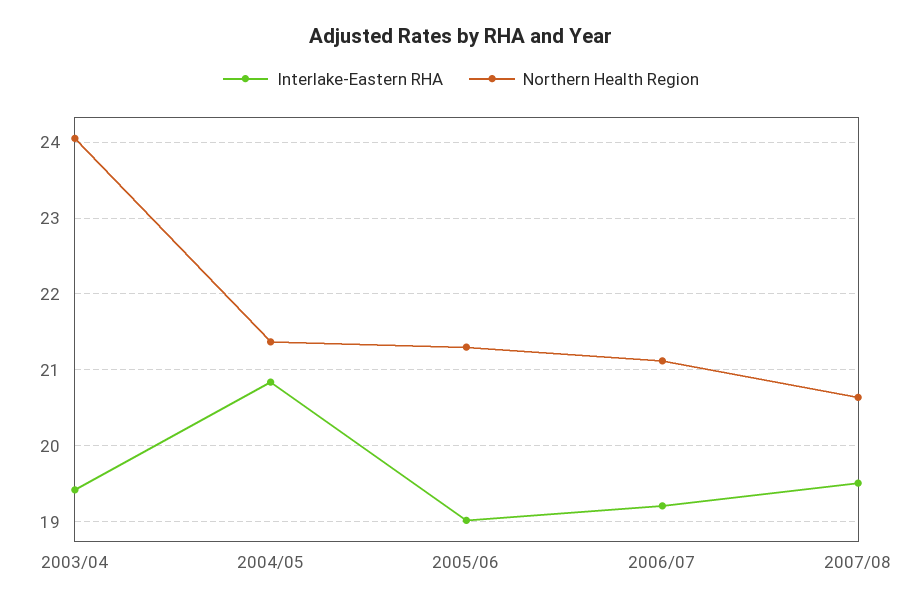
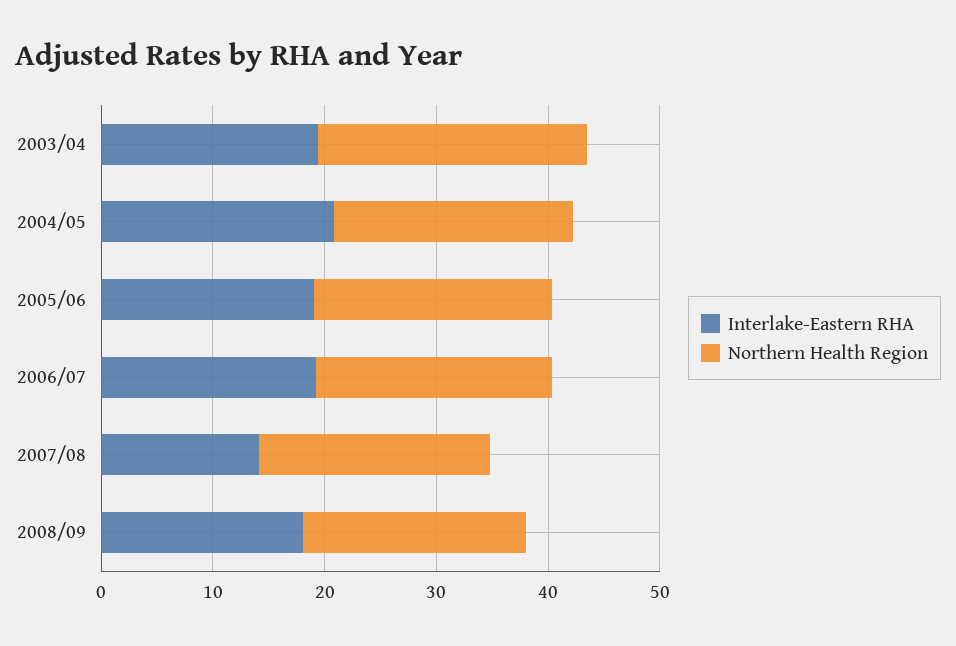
Interlake-Eastern RHA, 2007/08: 19.5 -> 14
Interlake-Eastern RHA, 2008/09: none -> 18
Northern Health Region, 2008/09: none -> 20

